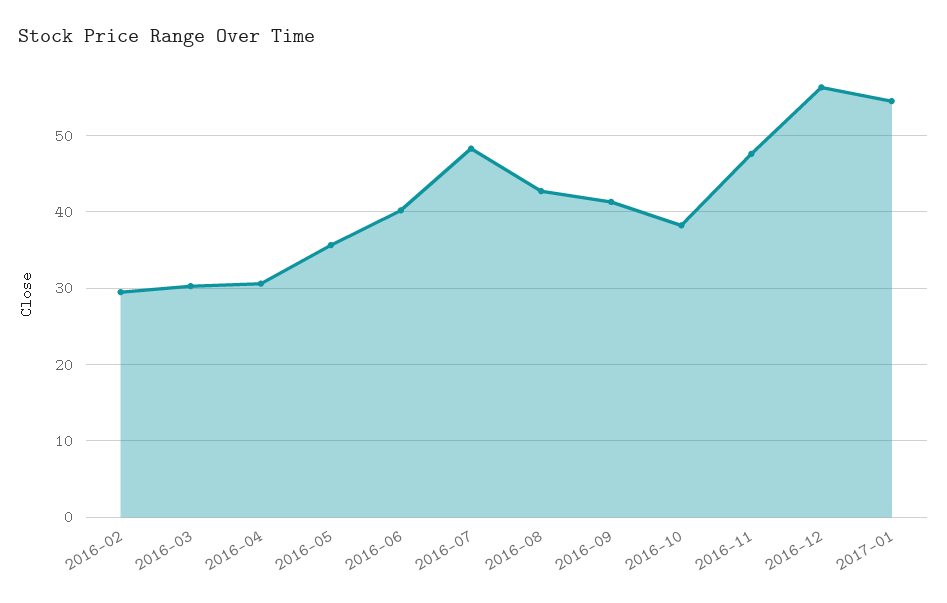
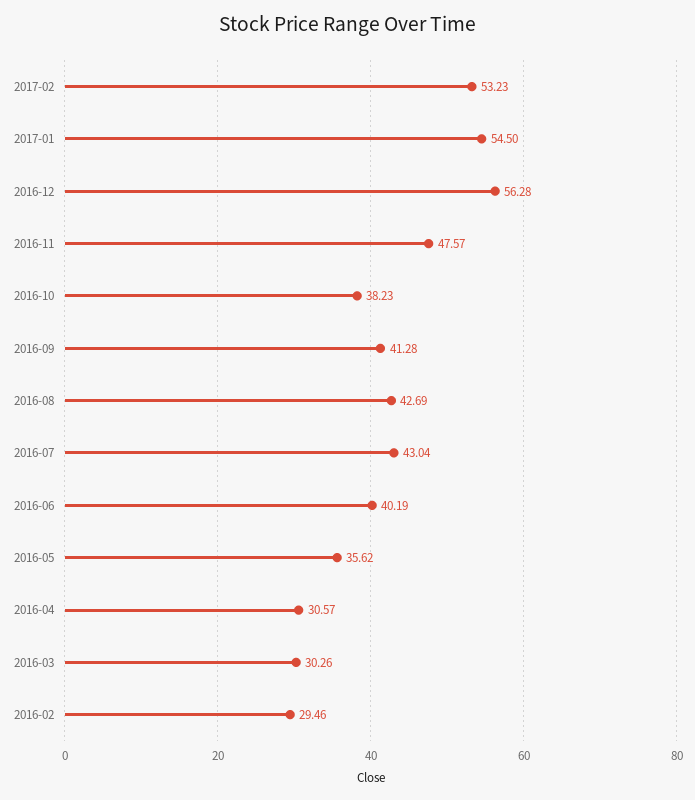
2016-07: 48 -> 43.04
2017-02: none -> 53.23

